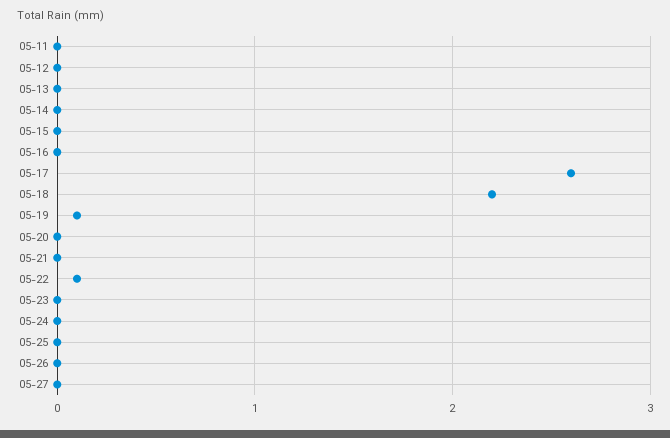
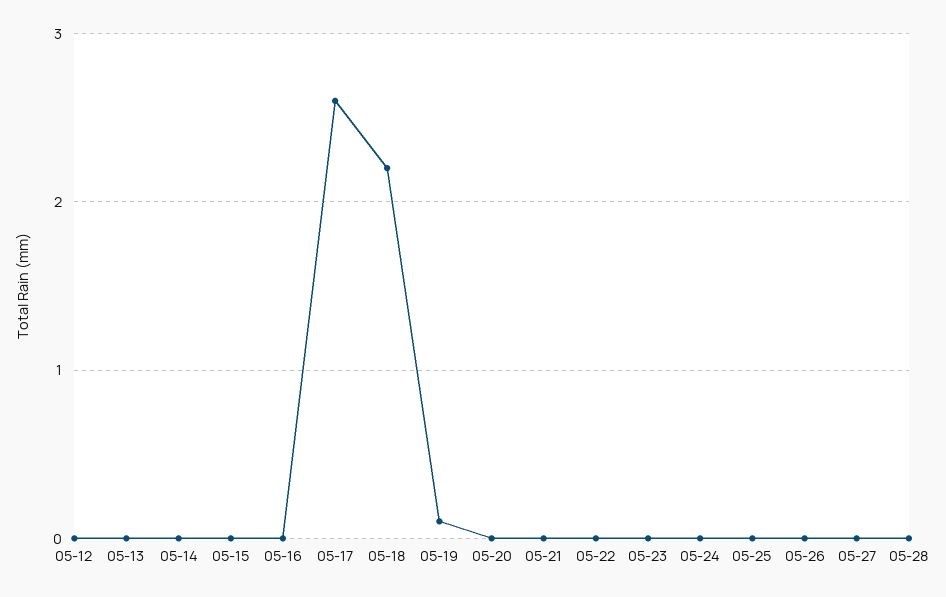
05-11: 0 -> none
05-22: 0.1 -> 0
05-28: none -> 0

